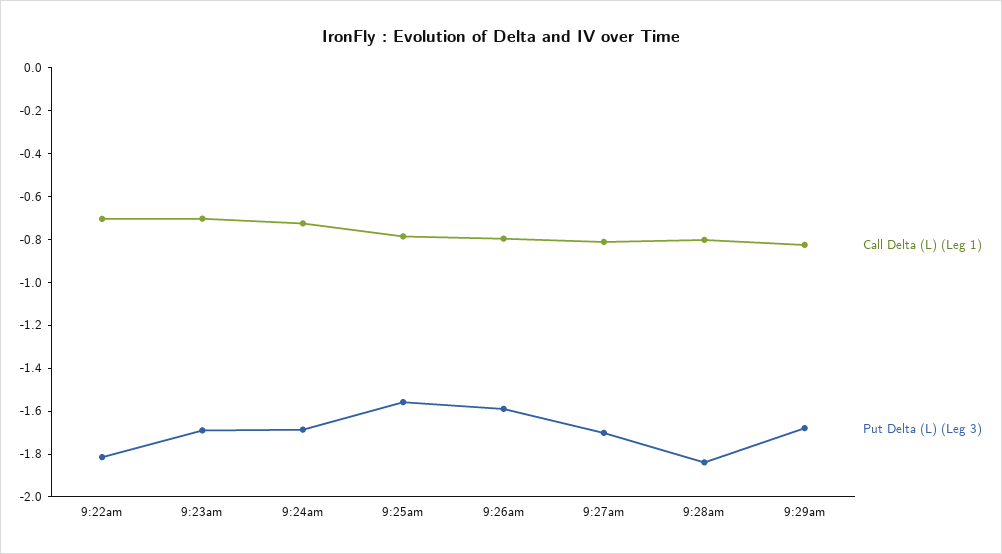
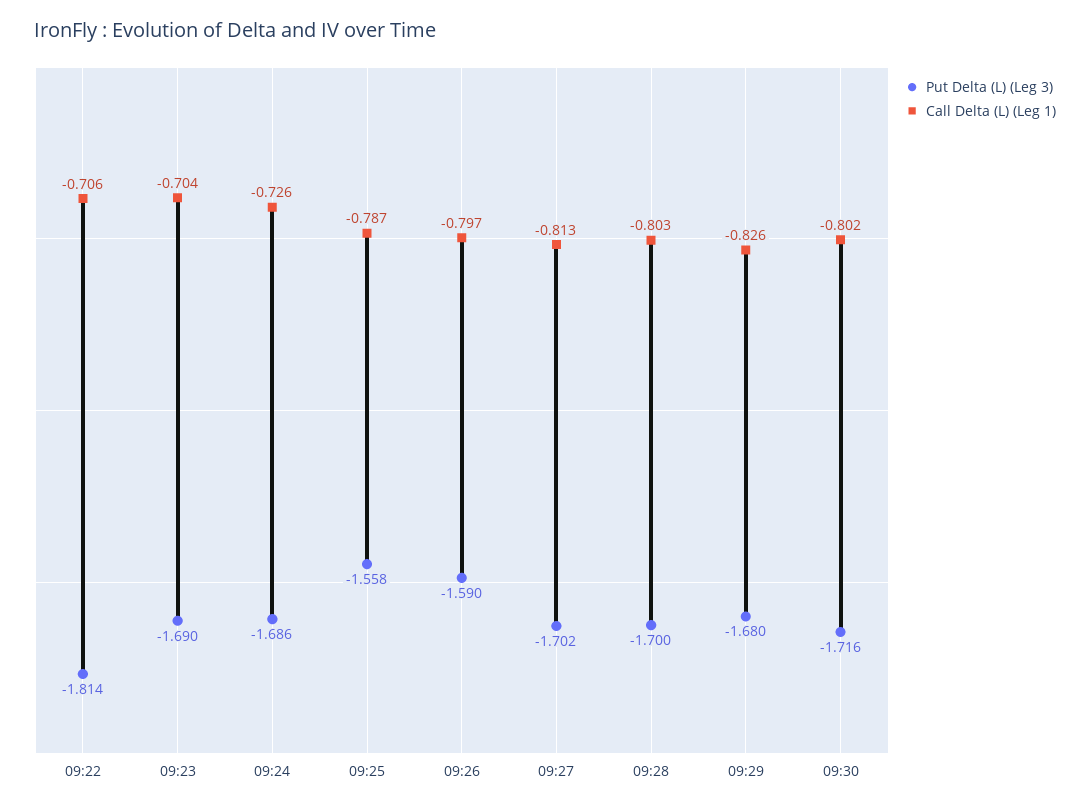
Put Delta (L) (Leg 3), 9:28am: -1.85 -> -1.7
Put Delta (L) (Leg 3), 09:30: none -> -1.716
Call Delta (L) (Leg 1), 09:30: none -> -0.802

